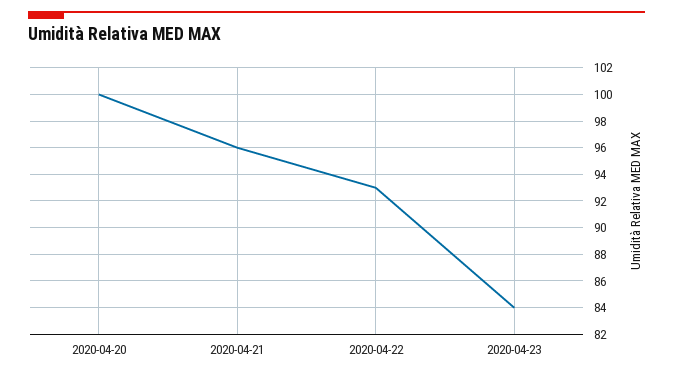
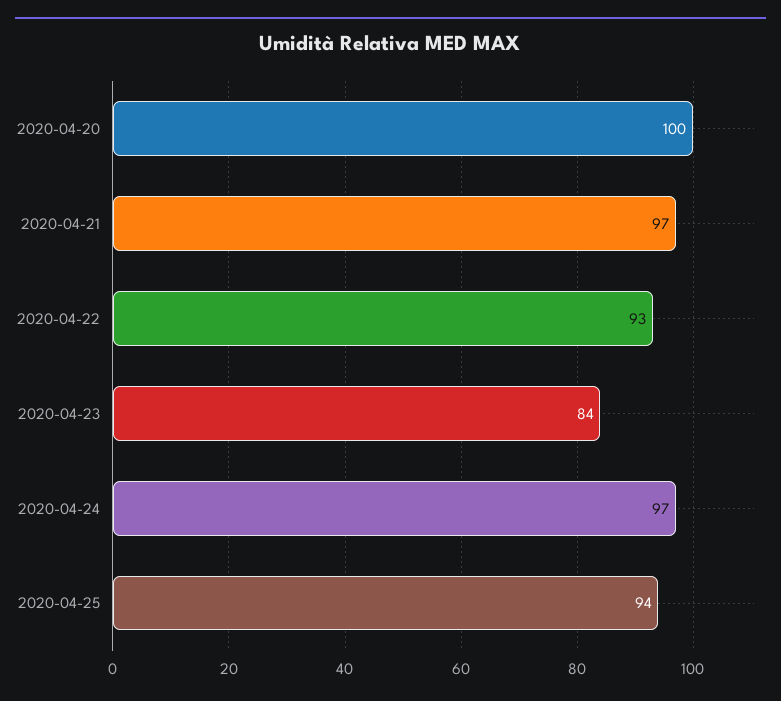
2020-04-21: 96 -> 97
2020-04-24: none -> 97
2020-04-25: none -> 94

